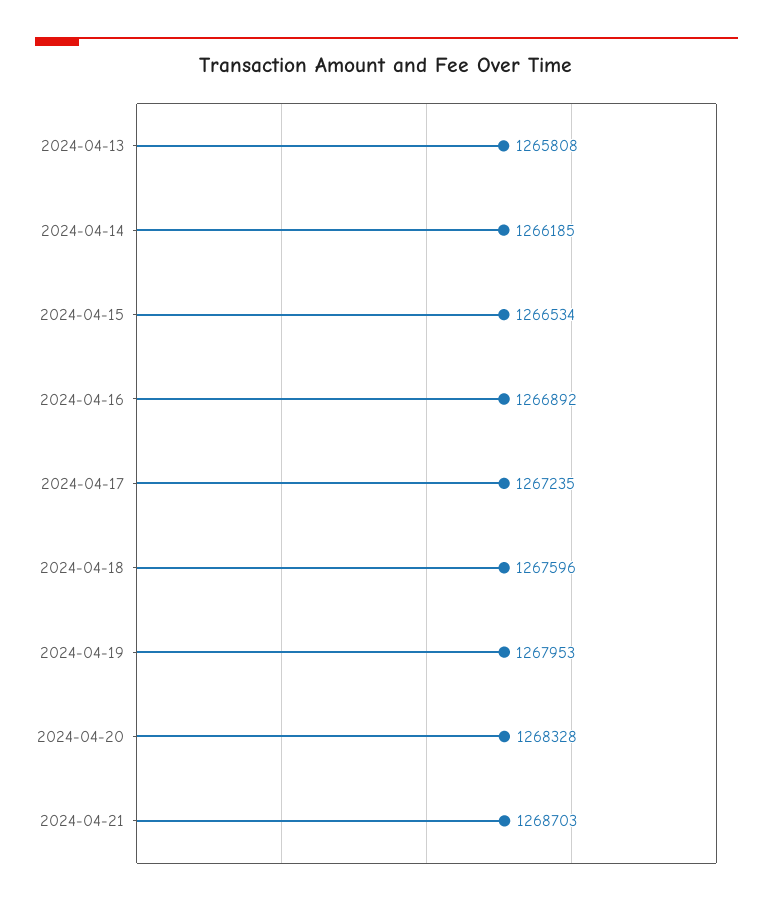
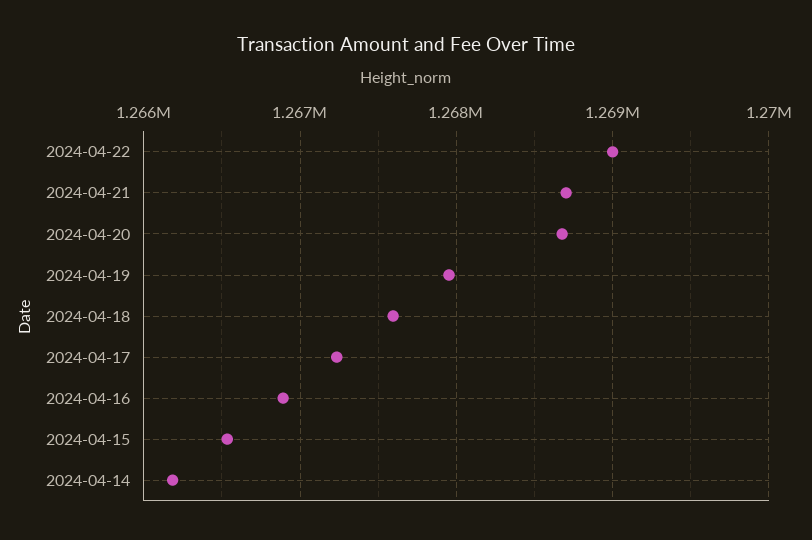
2024-04-13: 1265808 -> none
2024-04-20: 1268328 -> 1268700
2024-04-22: none -> 1269000

